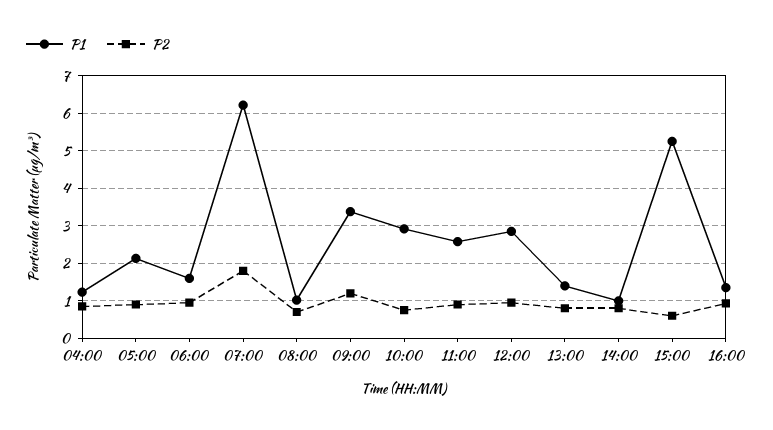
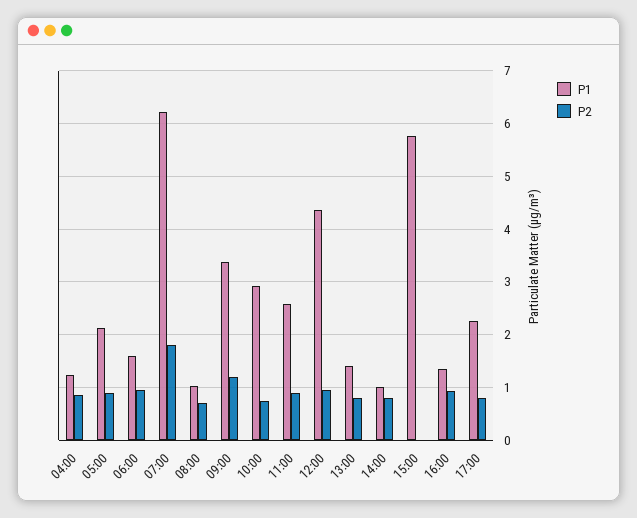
P1, 12:00: 2.8 -> 4.4
P1, 15:00: 5.2 -> 5.8
P2, 15:00: 0.6 -> 0
P1, 17:00: none -> 2.2
P2, 17:00: none -> 0.8

